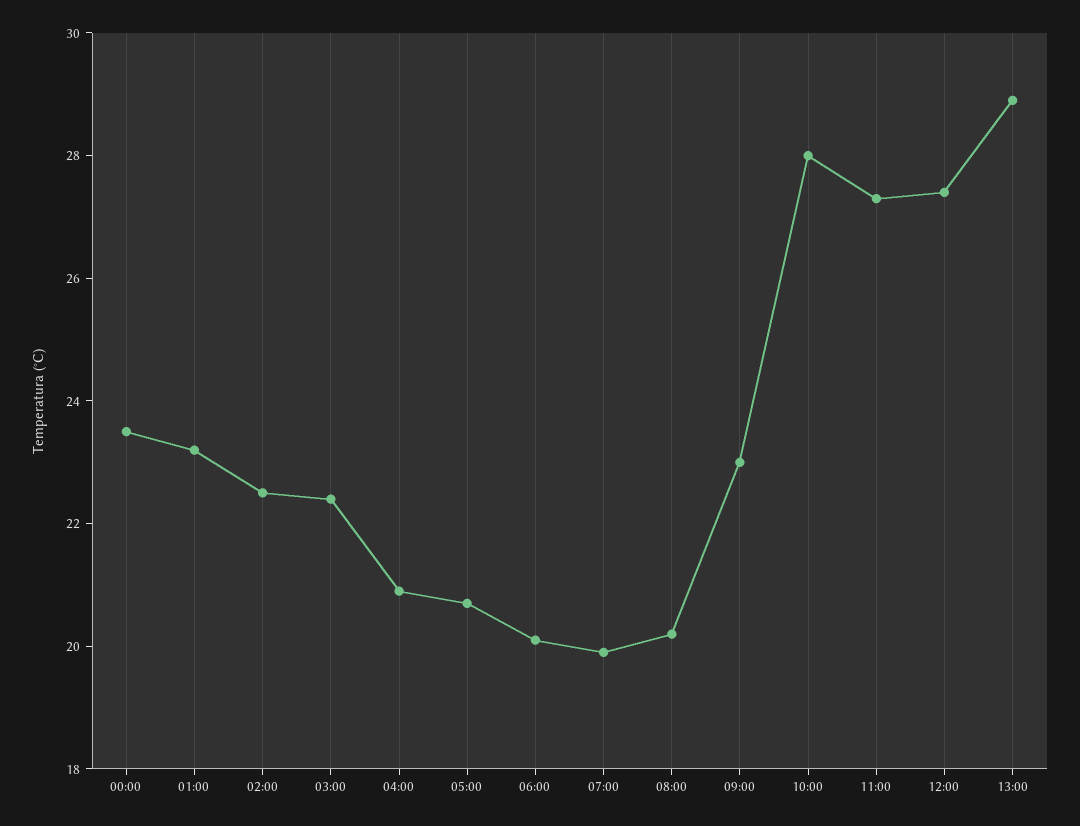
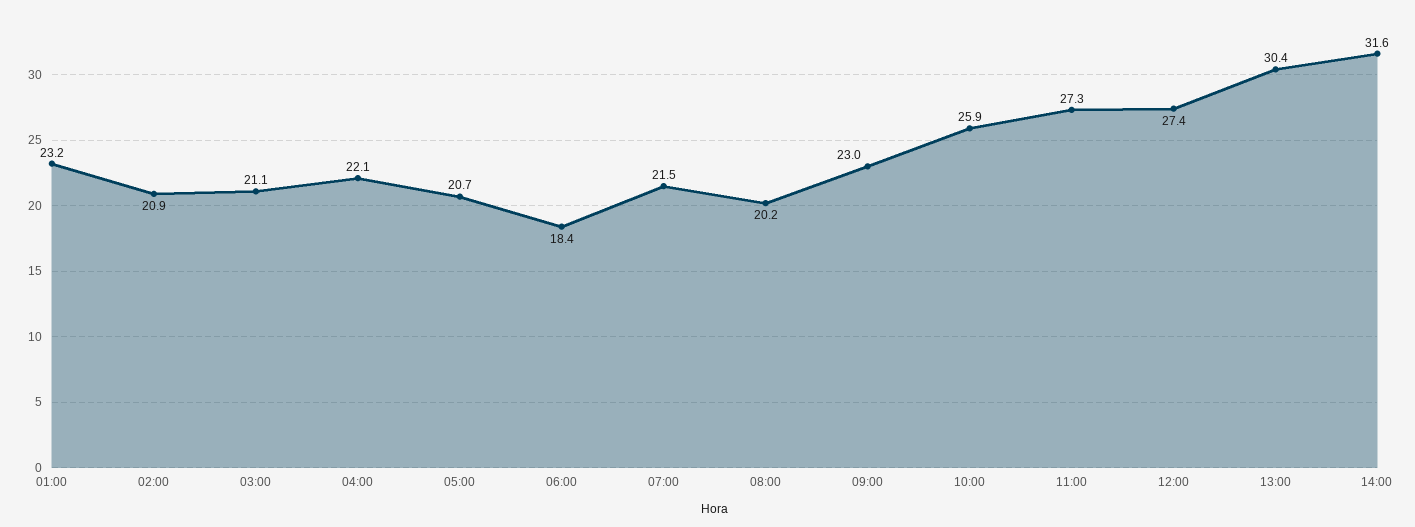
00:00: 23.5 -> none
02:00: 22.5 -> 20.9
03:00: 22.5 -> 21.1
04:00: 21 -> 22.1
06:00: 20 -> 18.4
07:00: 20 -> 21.5
10:00: 28 -> 25.9
13:00: 29 -> 30.4
14:00: none -> 31.6

